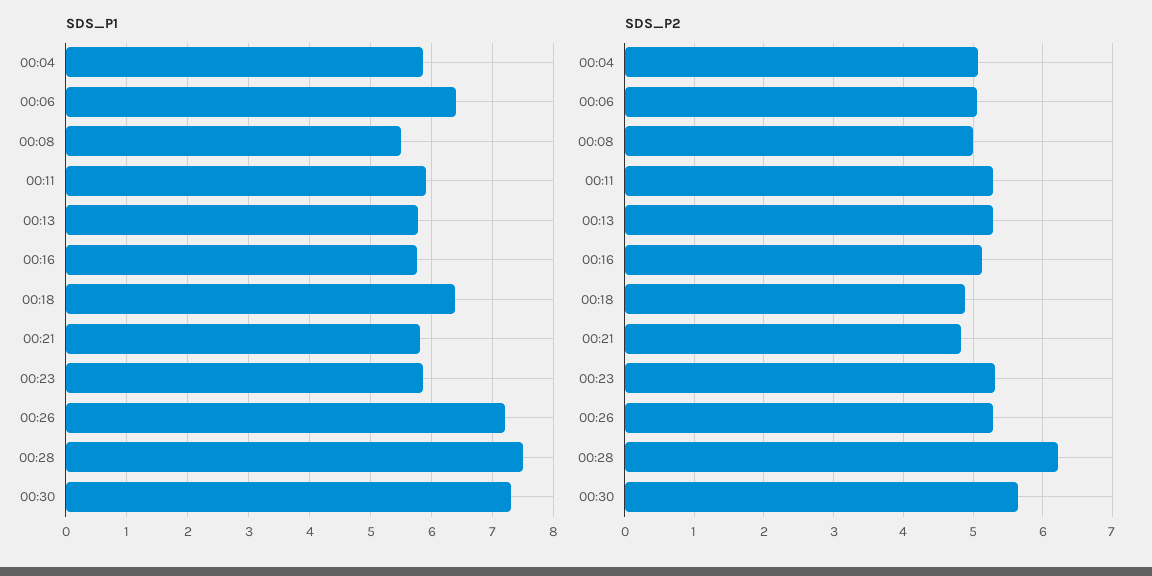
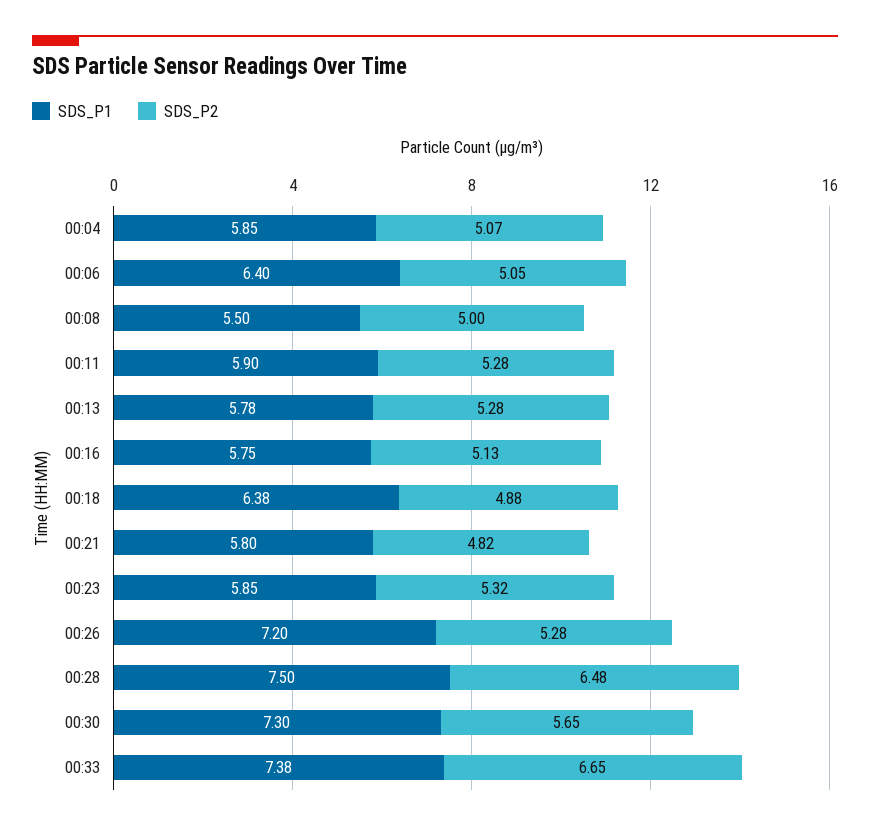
SDS_P2, 00:28: 6.2 -> 6.48
SDS_P1, 00:33: none -> 7.38
SDS_P2, 00:33: none -> 6.65

